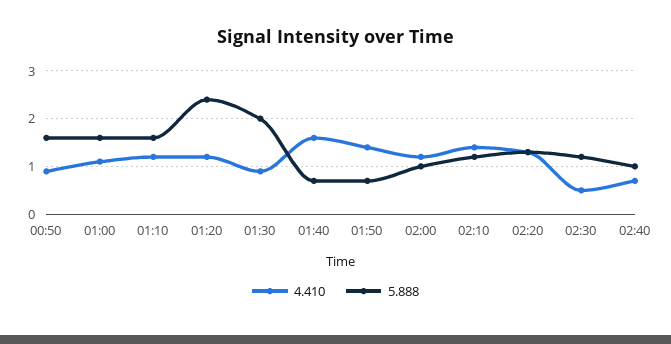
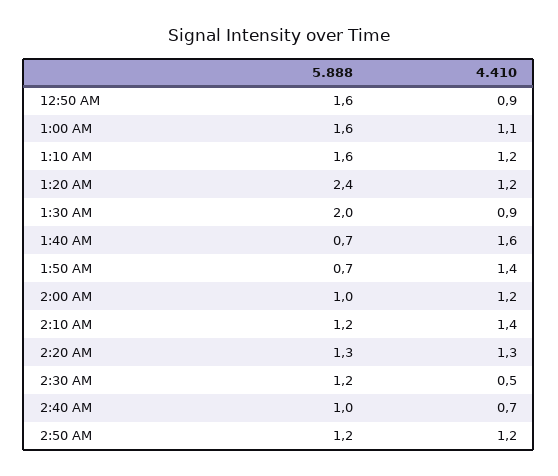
5.888, 2:50 AM: none -> 1.2
4.410, 2:50 AM: none -> 1.2

